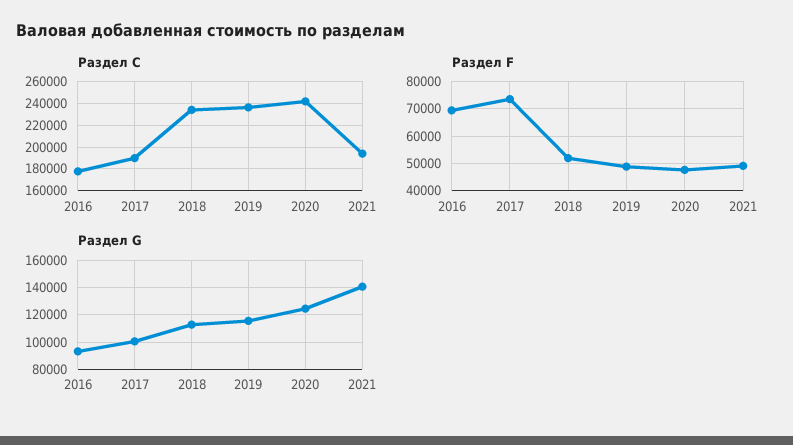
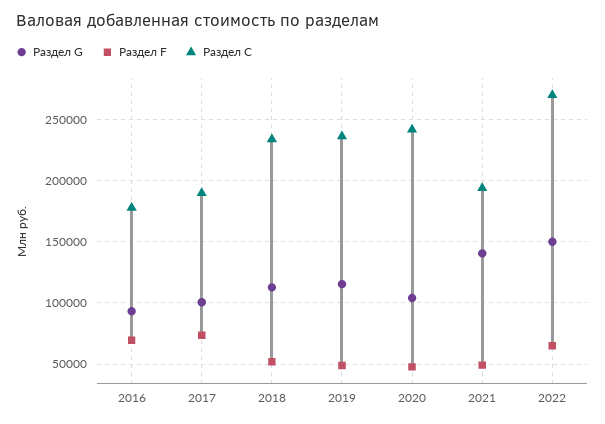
Раздел G, 2020: 125000 -> 105000
Раздел G, 2022: none -> 150000
Раздел F, 2022: none -> 65000
Раздел C, 2022: none -> 270000

